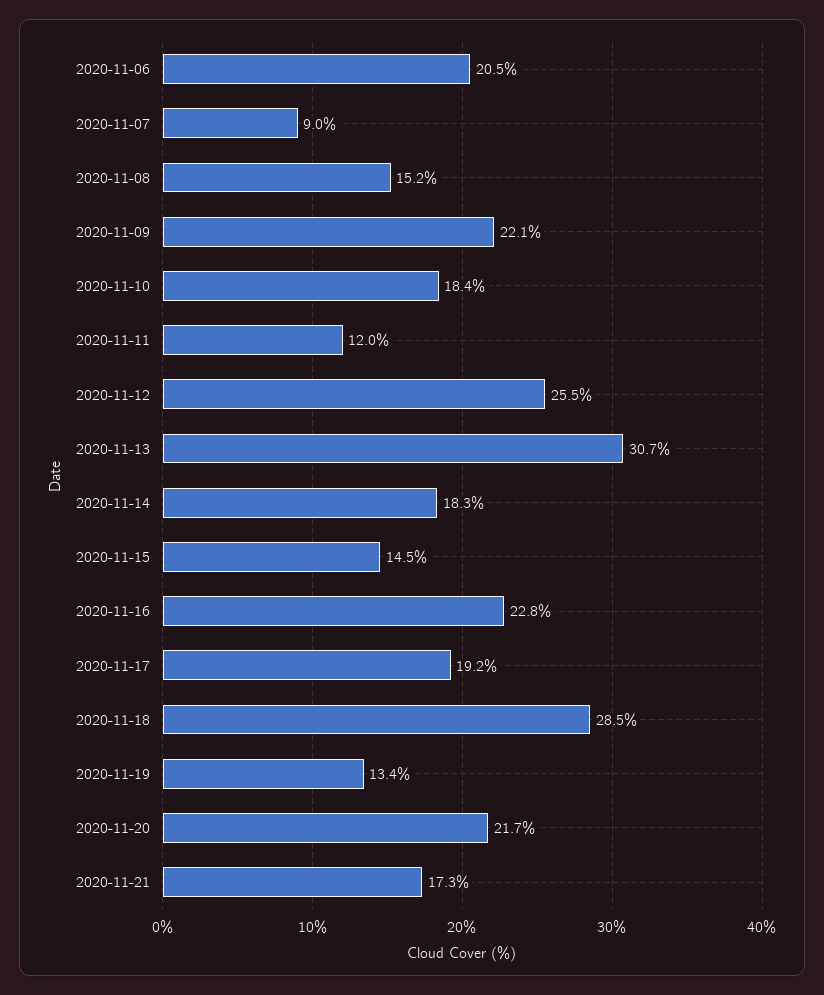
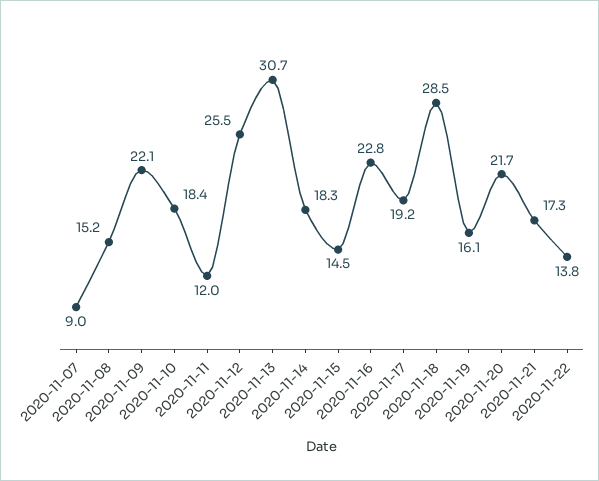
2020-11-06: 20.5 -> none
2020-11-19: 13.4 -> 16.1
2020-11-22: none -> 13.8

